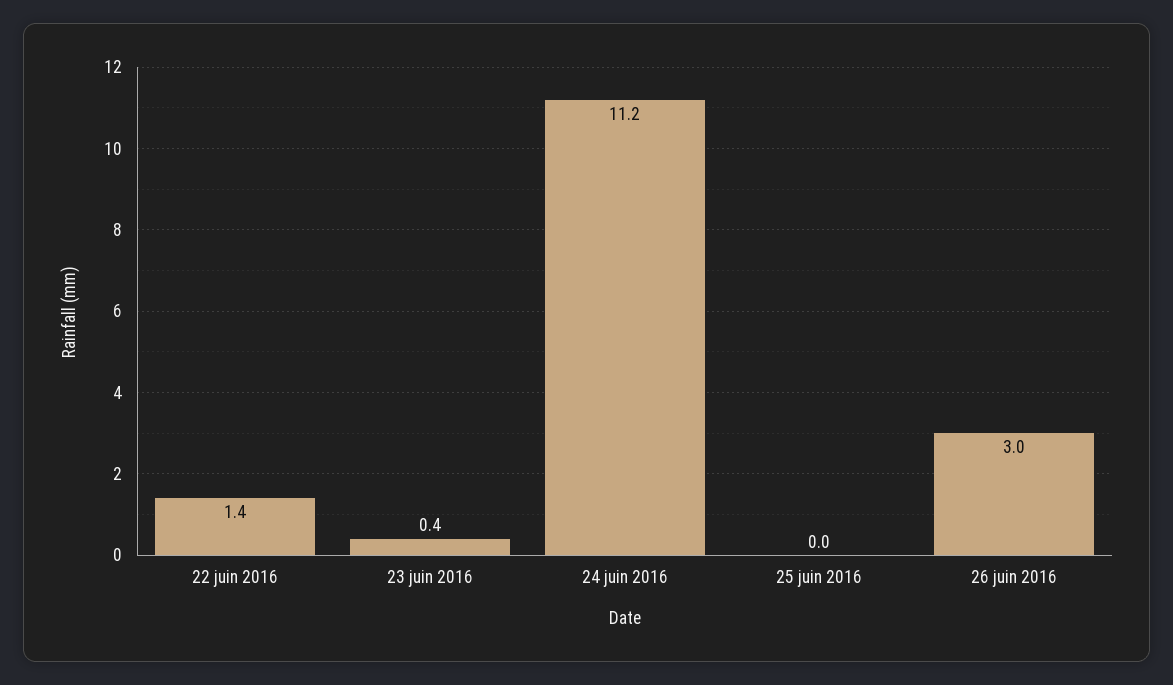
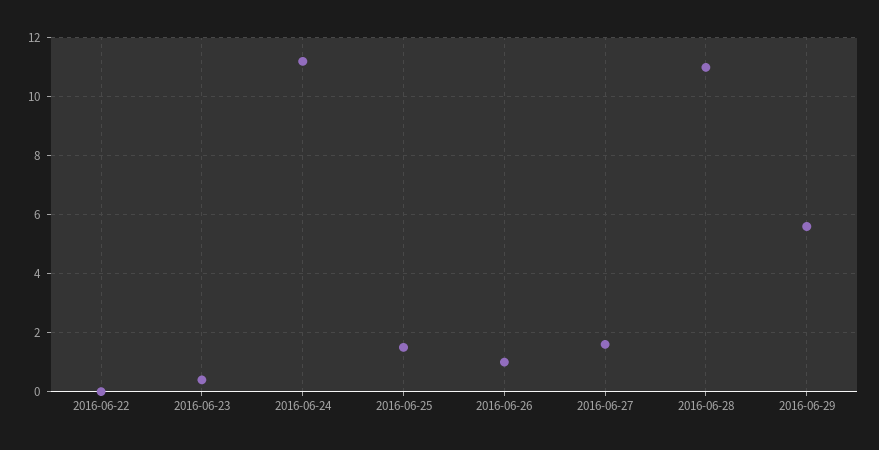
22 juin 2016: 1.4 -> 0
25 juin 2016: 0 -> 1.5
26 juin 2016: 3 -> 1
2016-06-27: none -> 1.5
2016-06-28: none -> 11
2016-06-29: none -> 5.5

